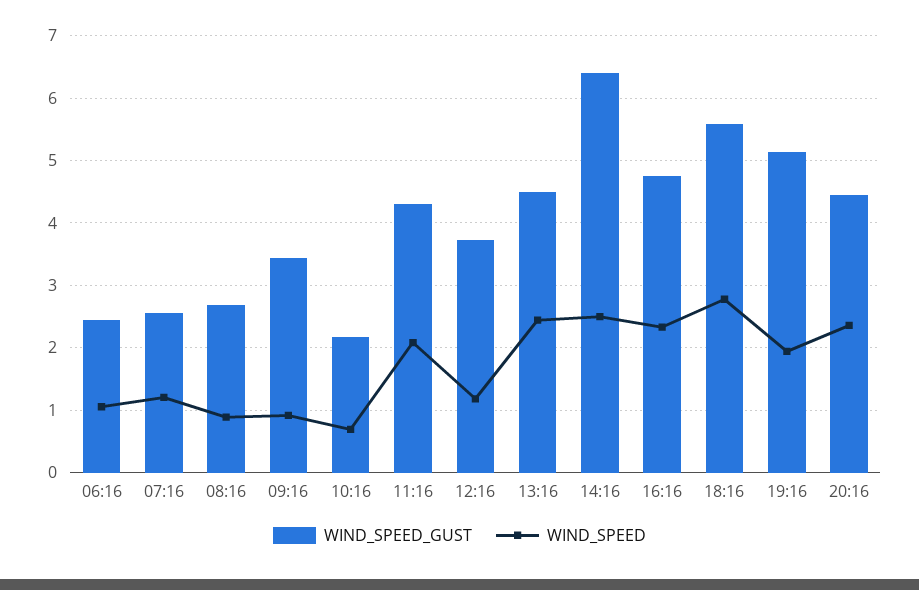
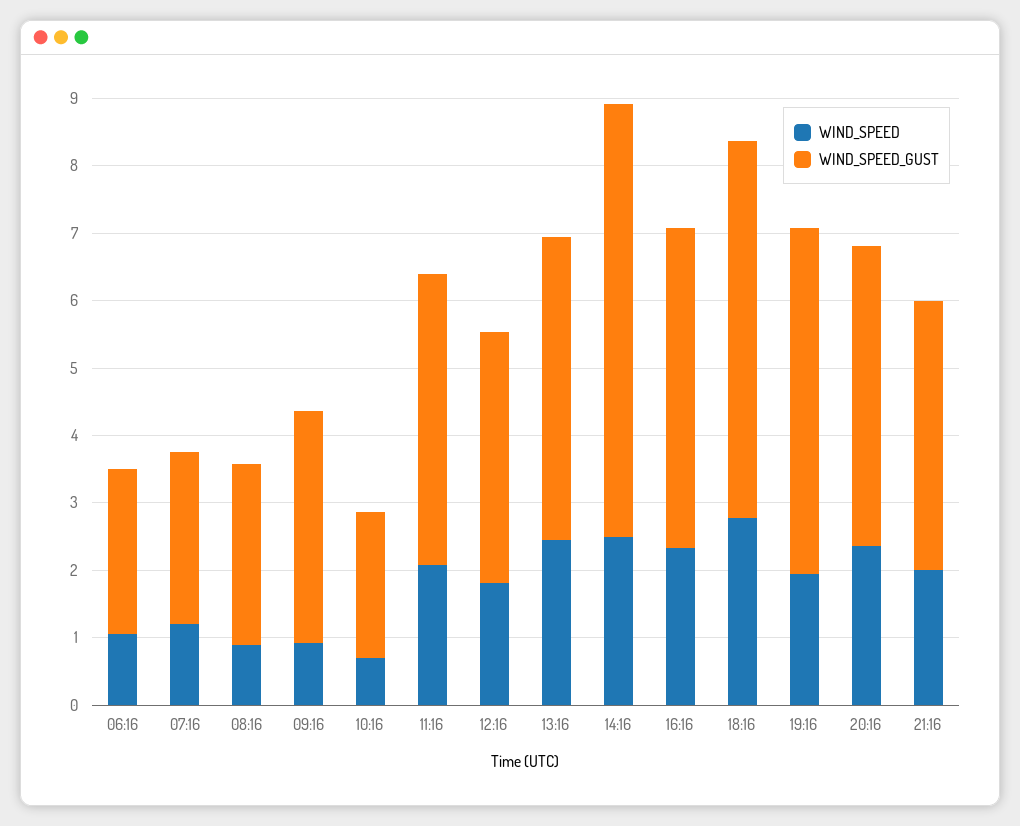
WIND_SPEED, 12:16: 1.2 -> 1.8
WIND_SPEED, 21:16: none -> 2
WIND_SPEED_GUST, 21:16: none -> 4

